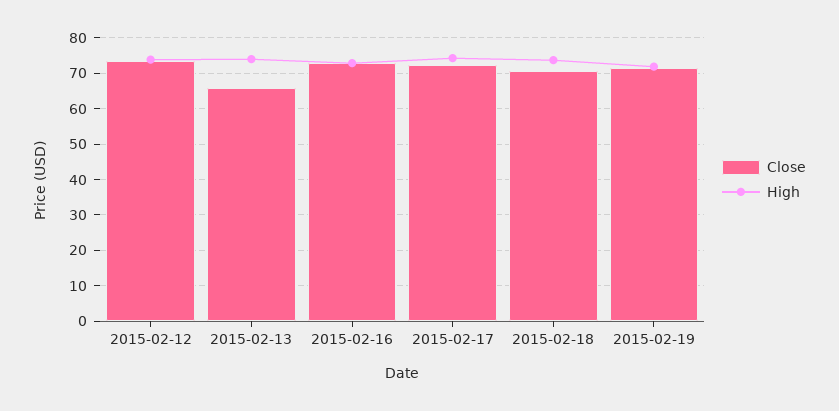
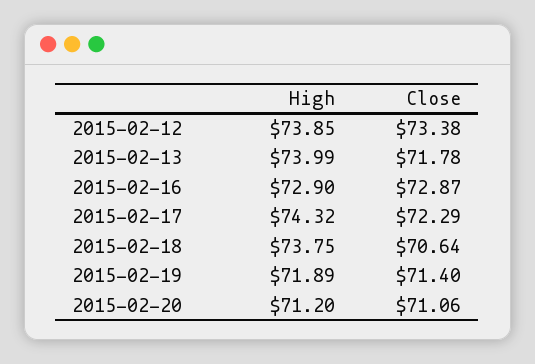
Close, 2015-02-13: 66 -> 71.78
High, 2015-02-20: none -> 71.2
Close, 2015-02-20: none -> 71.06

